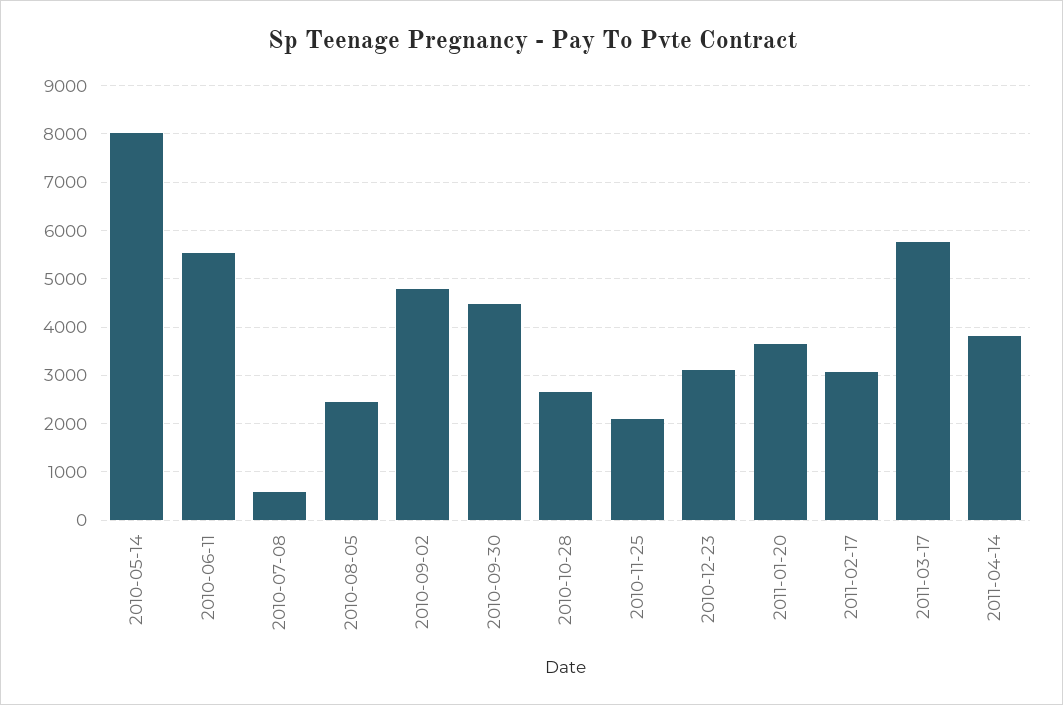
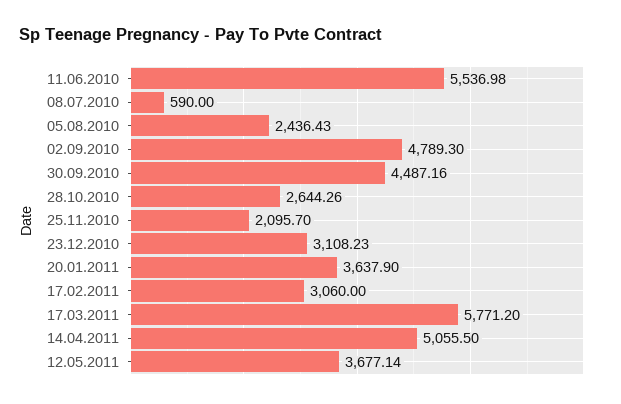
2010-05-14: 8000 -> none
2011-04-14: 3800 -> 5055.5
12.05.2011: none -> 3677.14

